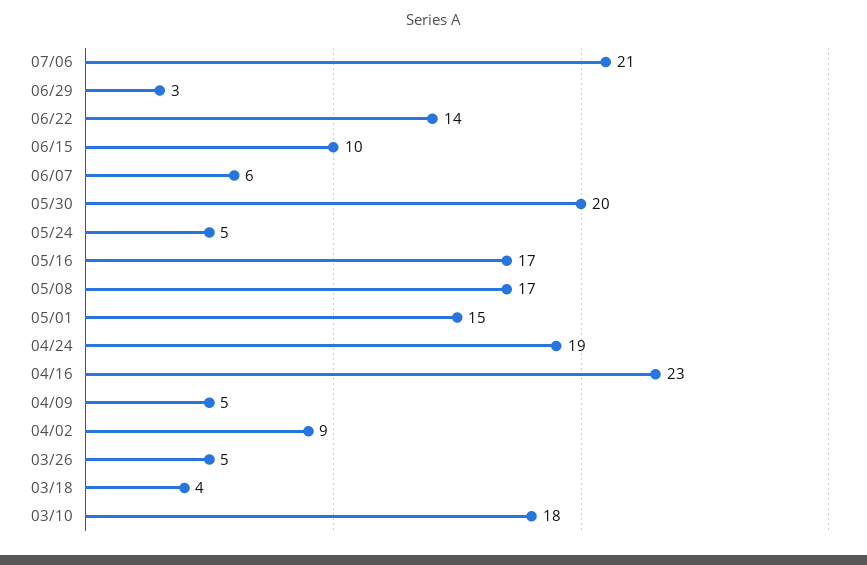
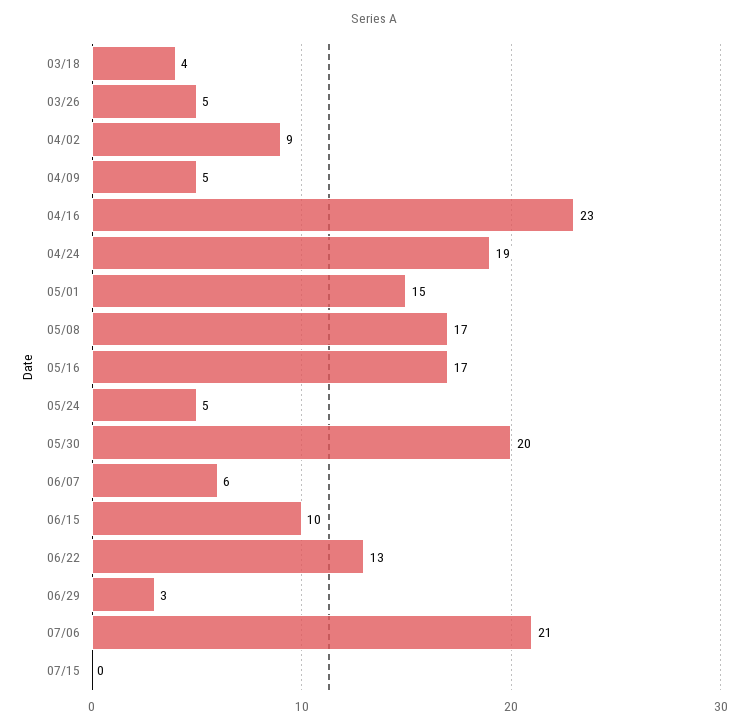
06/22: 14 -> 13
03/10: 18 -> none
07/15: none -> 0

